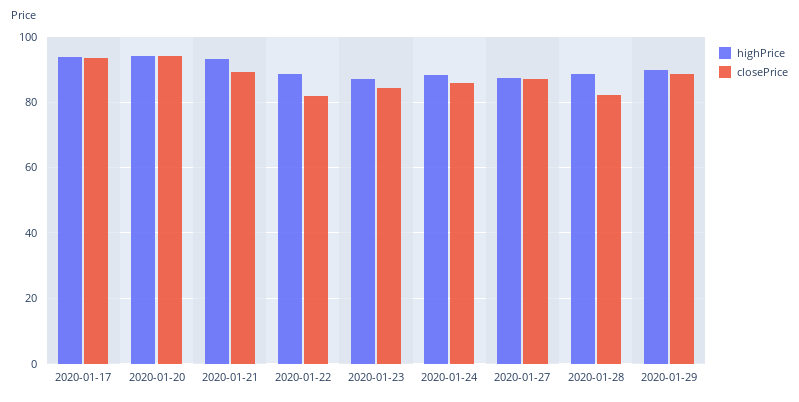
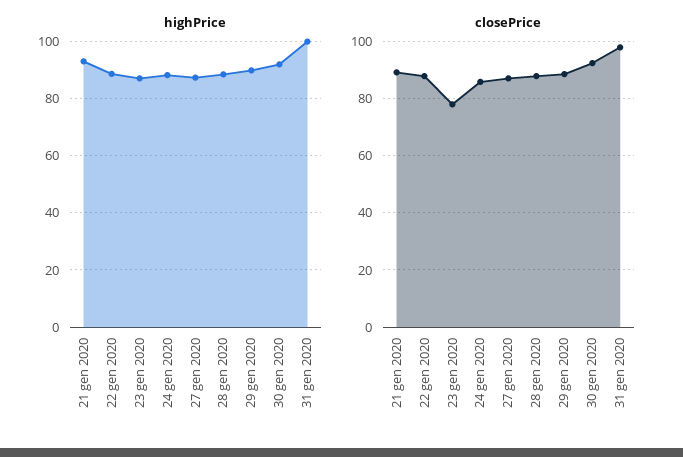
highPrice, 2020-01-17: 94 -> none
closePrice, 2020-01-17: 94 -> none
highPrice, 2020-01-20: 94 -> none
closePrice, 2020-01-20: 94 -> none
closePrice, 2020-01-22: 82 -> 87.5
closePrice, 2020-01-23: 84 -> 77.5
closePrice, 2020-01-28: 82 -> 87.5
highPrice, 30 gen 2020: none -> 92.5
highPrice, 31 gen 2020: none -> 100
closePrice, 30 gen 2020: none -> 92.5
closePrice, 31 gen 2020: none -> 97.5

